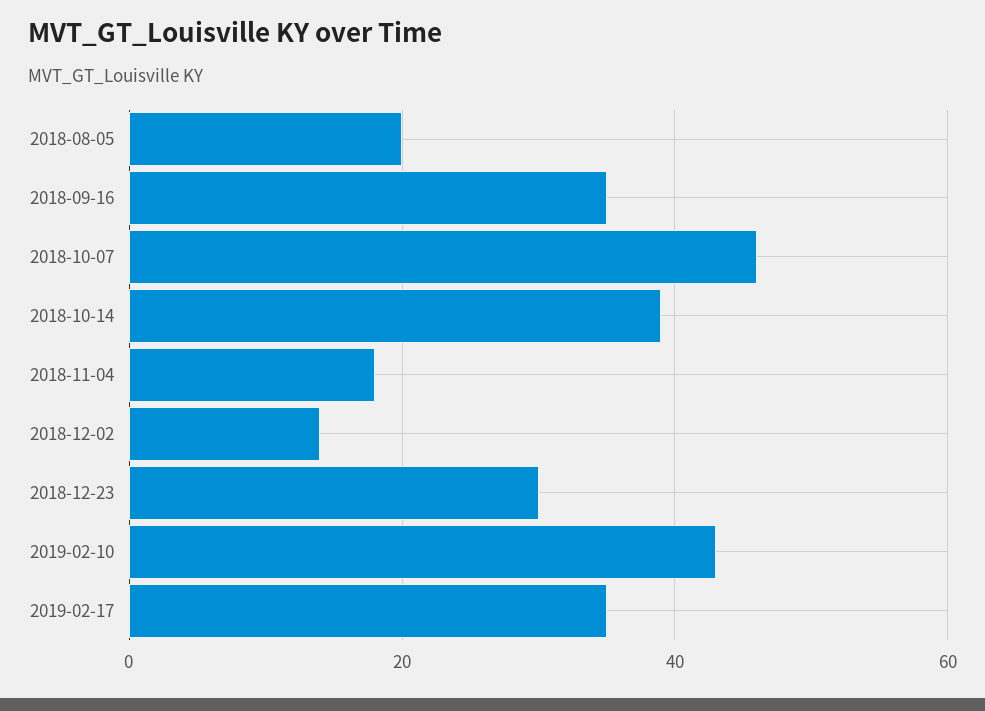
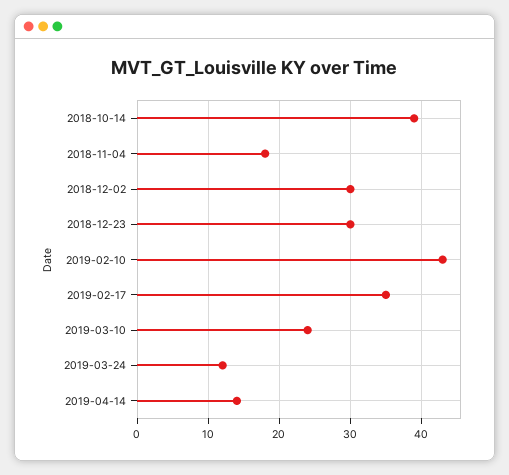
2018-08-05: 20 -> none
2018-09-16: 35 -> none
2018-10-07: 45 -> none
2018-12-02: 15 -> 30
2019-03-10: none -> 24
2019-03-24: none -> 12
2019-04-14: none -> 14

